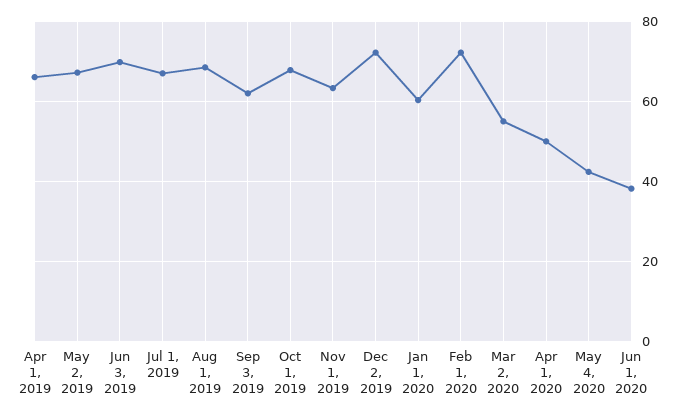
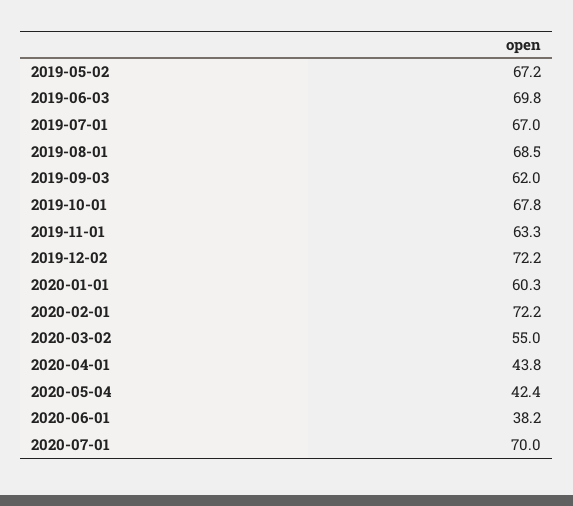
Apr 1, 2019: 66 -> none
Apr 1, 2020: 50 -> 43.8
2020-07-01: none -> 70

